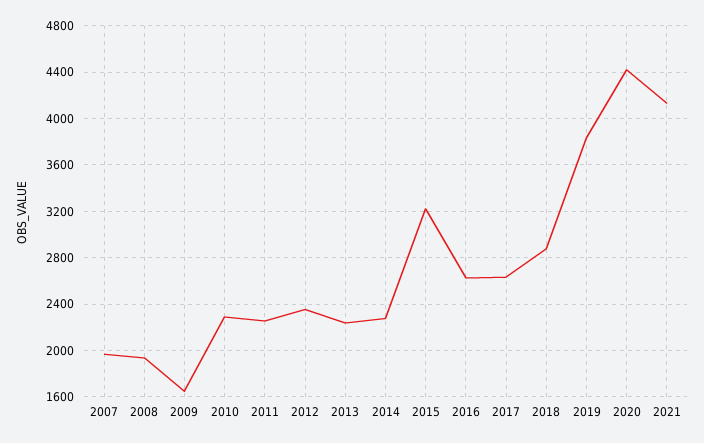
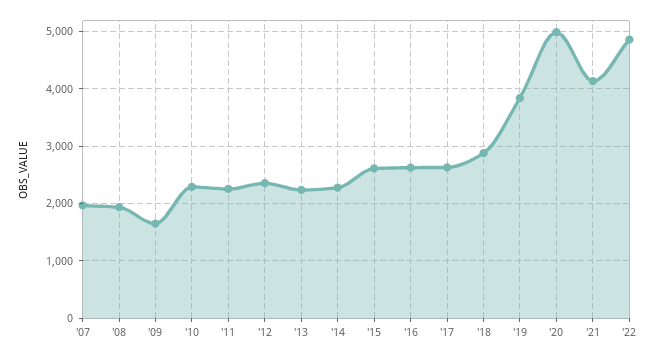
2015: 3200 -> 2600
2020: 4400 -> 5000
'22: none -> 4800

